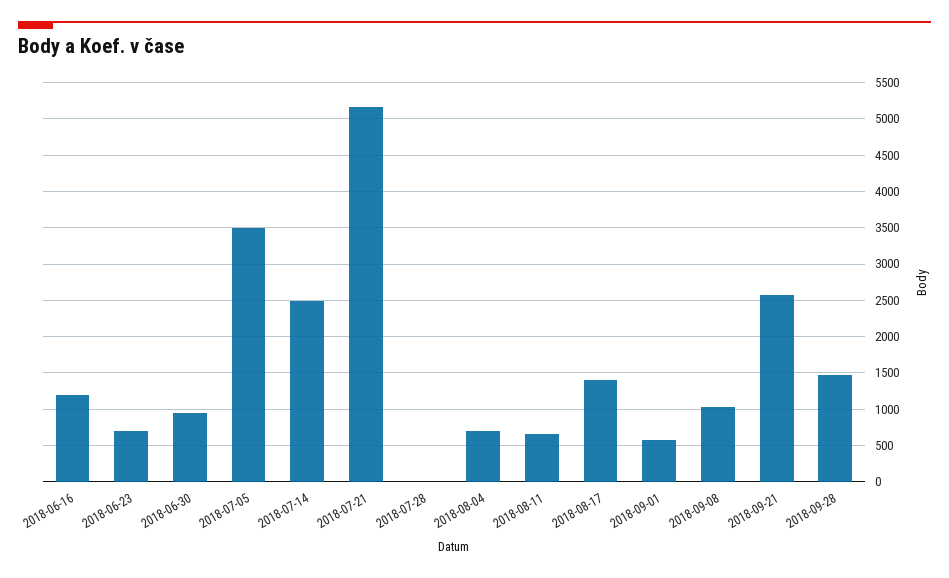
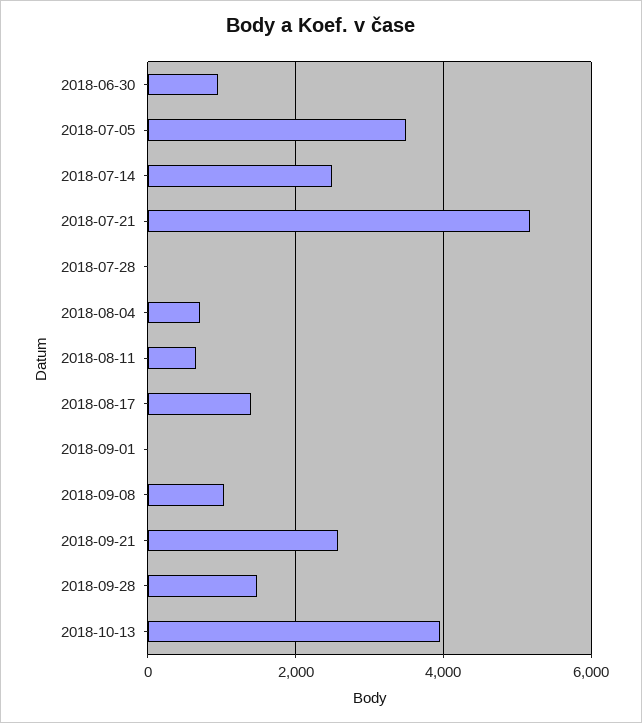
2018-06-16: 1200 -> none
2018-06-23: 700 -> none
2018-09-01: 600 -> 0
2018-10-13: none -> 4000

